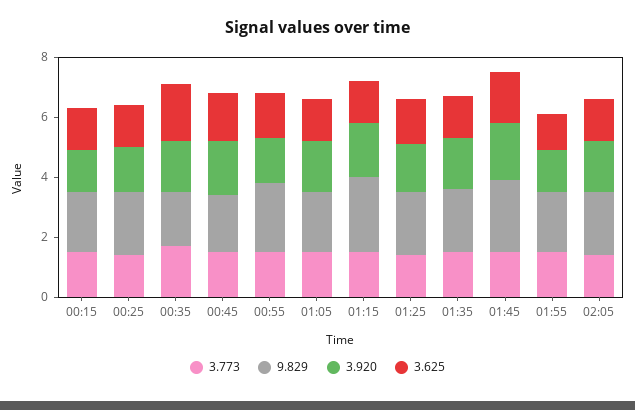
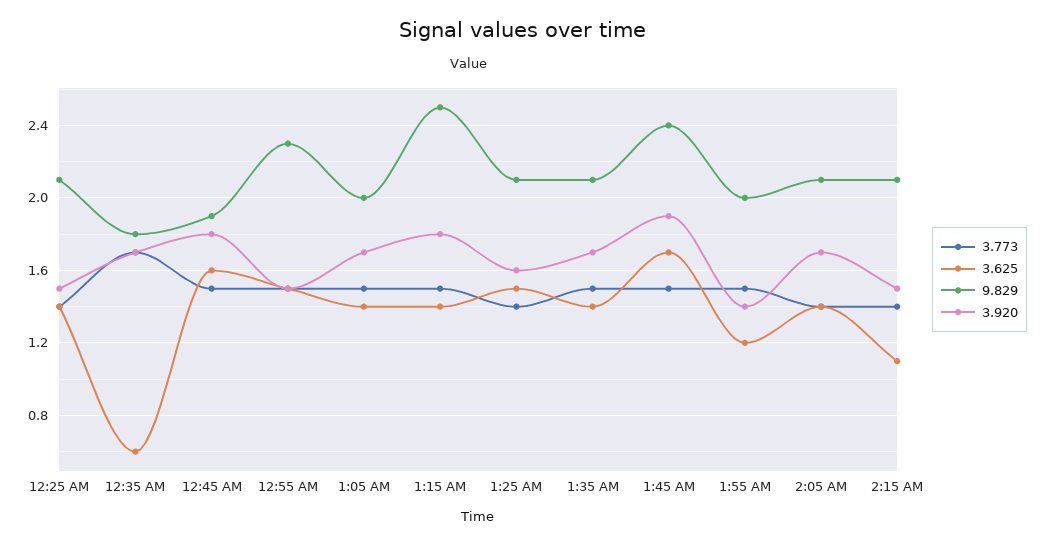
3.773, 00:15: 1.5 -> none
9.829, 00:15: 2 -> none
3.920, 00:15: 1.5 -> none
3.625, 00:15: 1.5 -> none
3.625, 00:35: 2 -> 0.6
3.773, 2:15 AM: none -> 1.4
3.625, 2:15 AM: none -> 1.1
9.829, 2:15 AM: none -> 2.1
3.920, 2:15 AM: none -> 1.5

